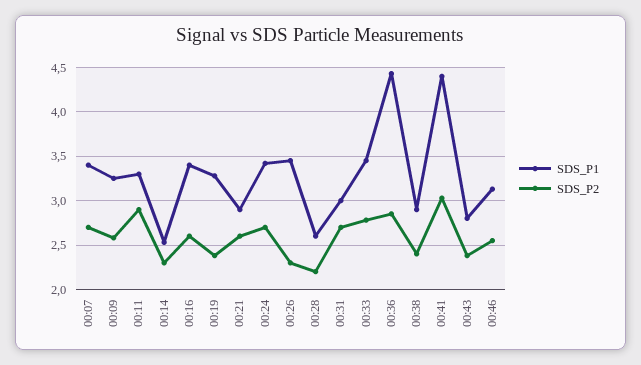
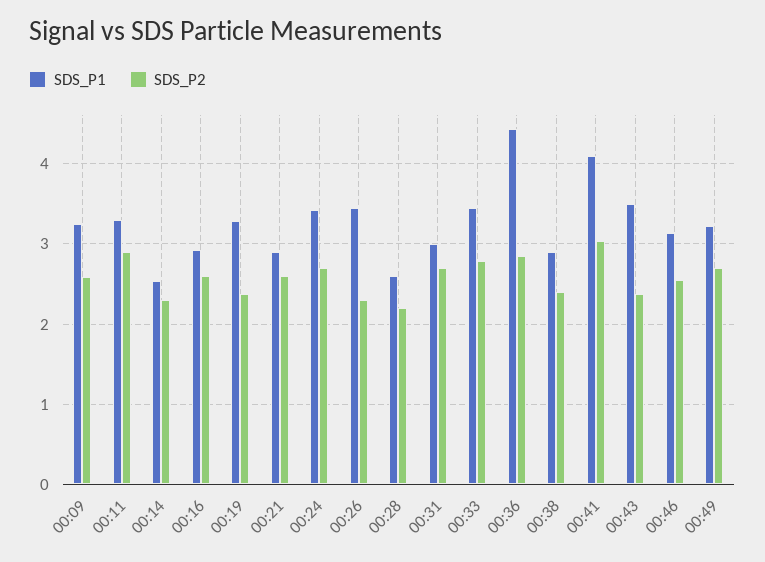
SDS_P1, 00:07: 3.4 -> none
SDS_P2, 00:07: 2.7 -> none
SDS_P1, 00:16: 3.4 -> 2.9
SDS_P1, 00:41: 4.4 -> 4.1
SDS_P1, 00:43: 2.8 -> 3.5
SDS_P1, 00:49: none -> 3.2
SDS_P2, 00:49: none -> 2.7

